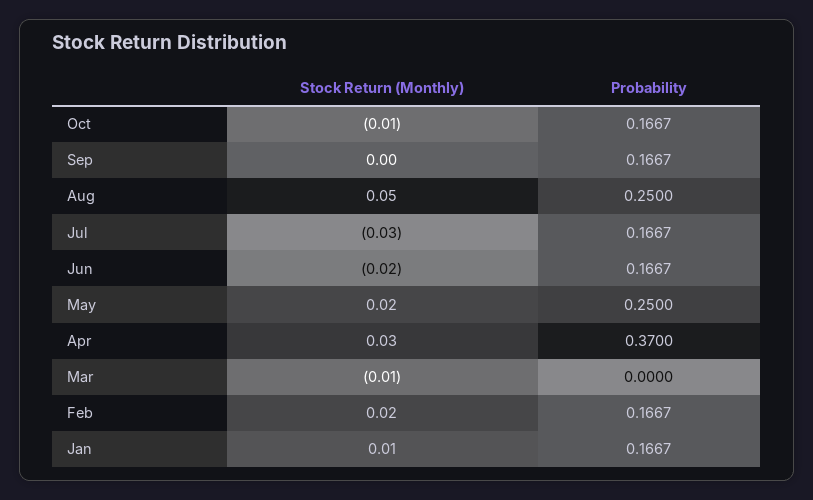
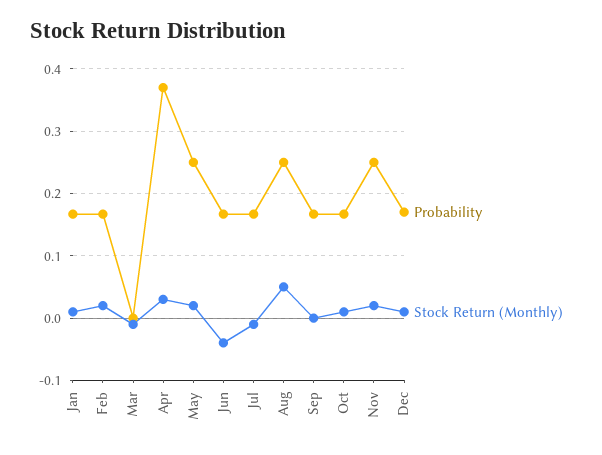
Stock Return (Monthly), Oct: -0.01 -> 0.01
Stock Return (Monthly), Jul: -0.03 -> -0.01
Stock Return (Monthly), Jun: -0.02 -> -0.04
Probability, Nov: none -> 0.25
Stock Return (Monthly), Nov: none -> 0.02
Probability, Dec: none -> 0.17
Stock Return (Monthly), Dec: none -> 0.01

